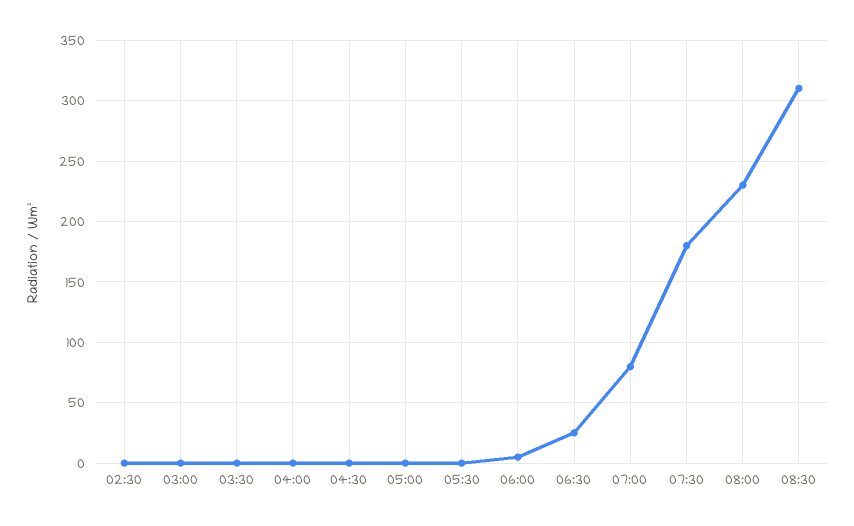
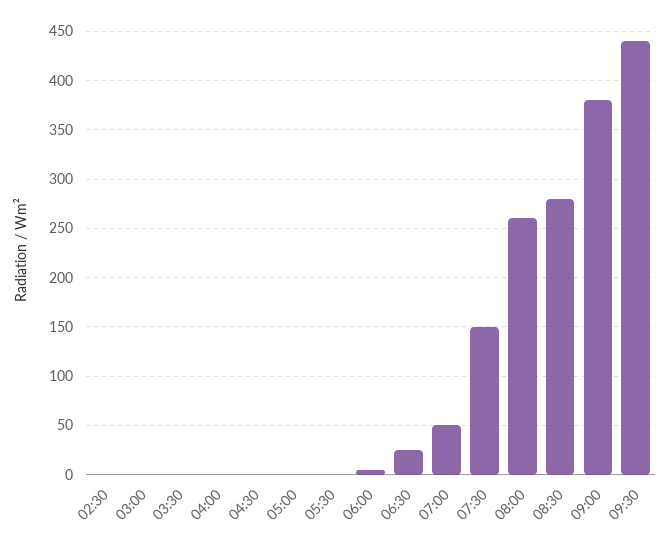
07:00: 80 -> 50
07:30: 180 -> 150
08:00: 230 -> 260
08:30: 310 -> 280
09:00: none -> 380
09:30: none -> 440

